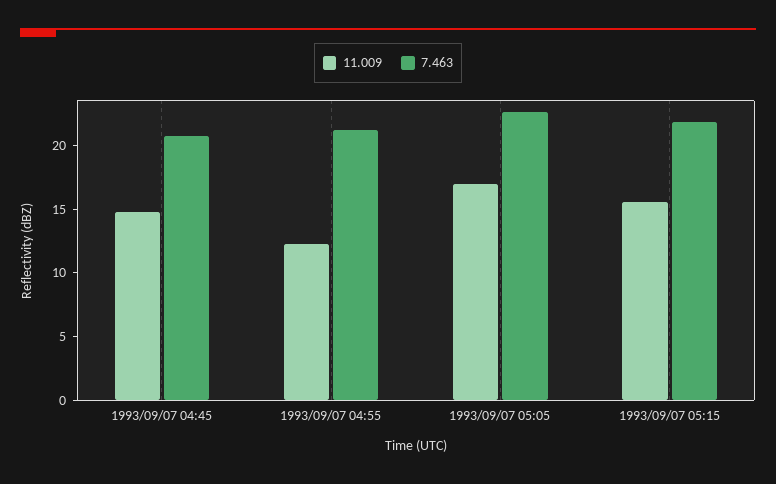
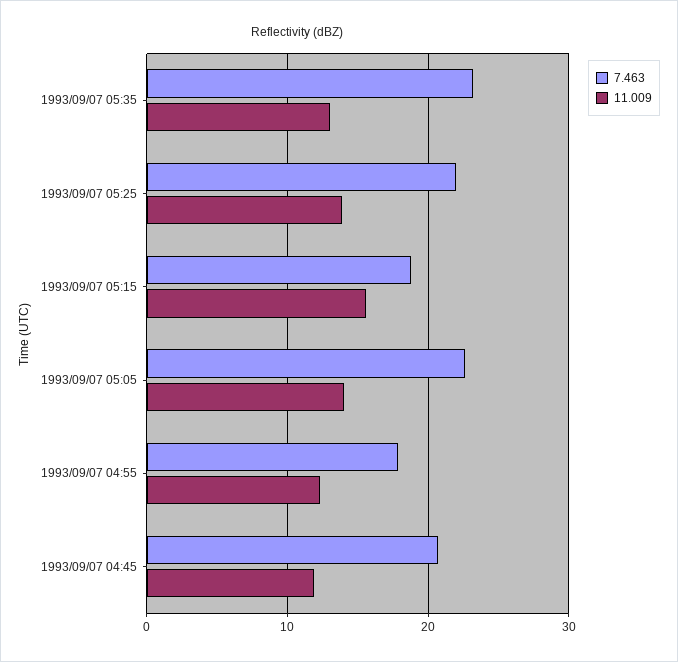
11.009, 1993/09/07 04:45: 15 -> 12
7.463, 1993/09/07 04:55: 21 -> 18
11.009, 1993/09/07 05:05: 17 -> 14
7.463, 1993/09/07 05:15: 22 -> 19
7.463, 1993/09/07 05:35: none -> 23
11.009, 1993/09/07 05:35: none -> 13
7.463, 1993/09/07 05:25: none -> 22
11.009, 1993/09/07 05:25: none -> 14

